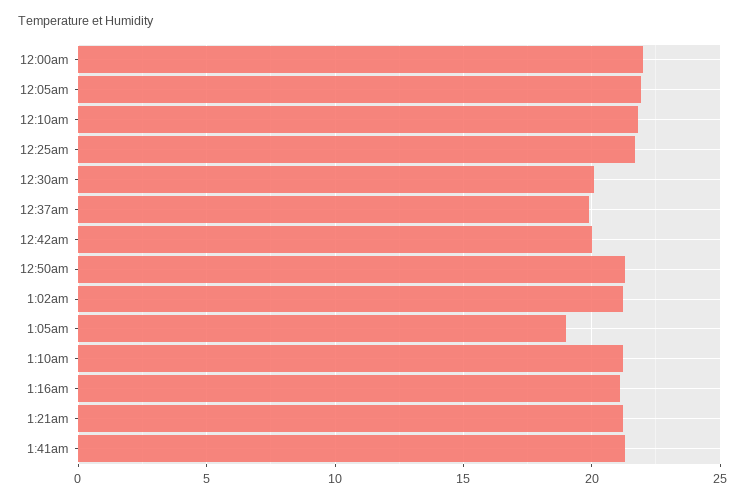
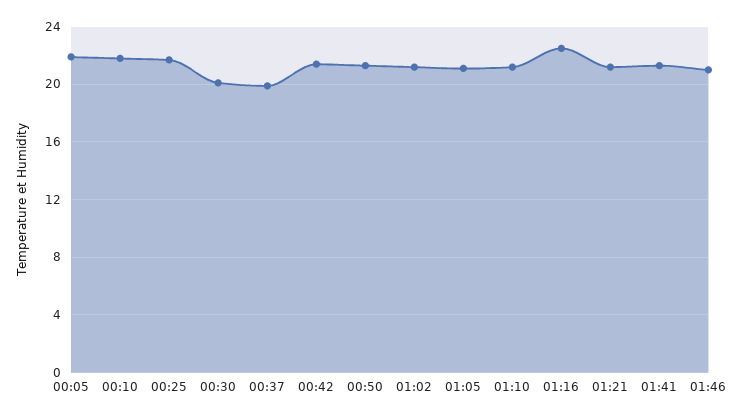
12:00am: 22 -> none
12:42am: 20 -> 21.5
1:05am: 19 -> 21
1:16am: 21 -> 22.5
01:46: none -> 21

